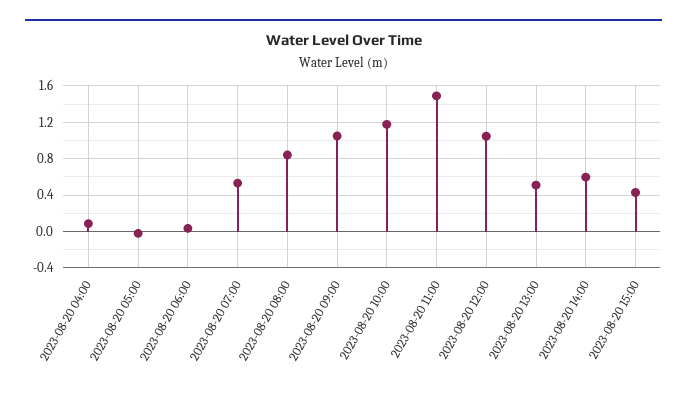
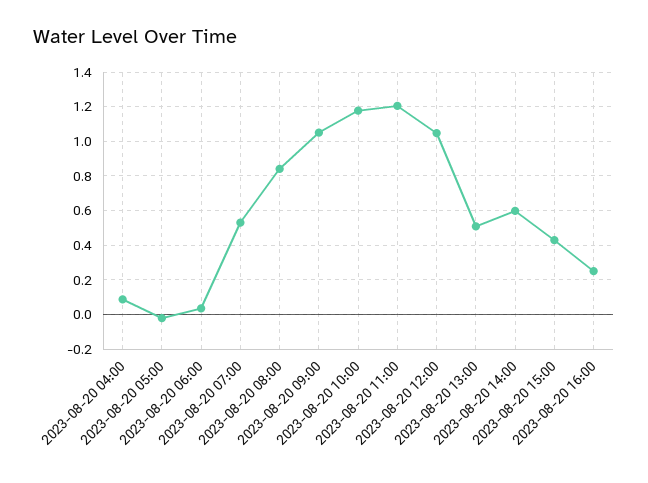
2023-08-20 11:00: 1.5 -> 1.2
2023-08-20 16:00: none -> 0.25

